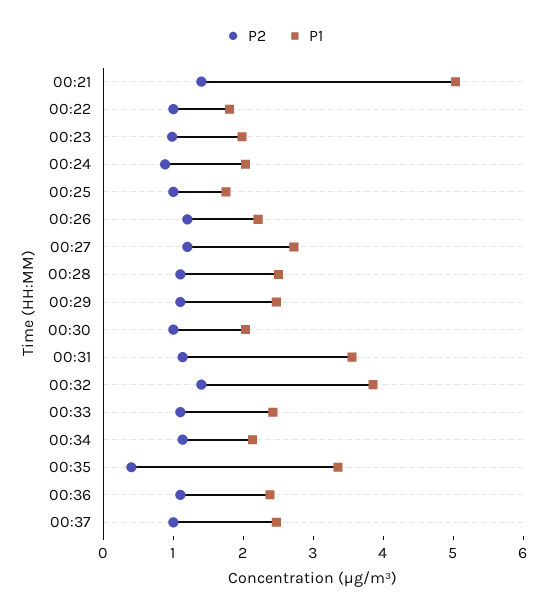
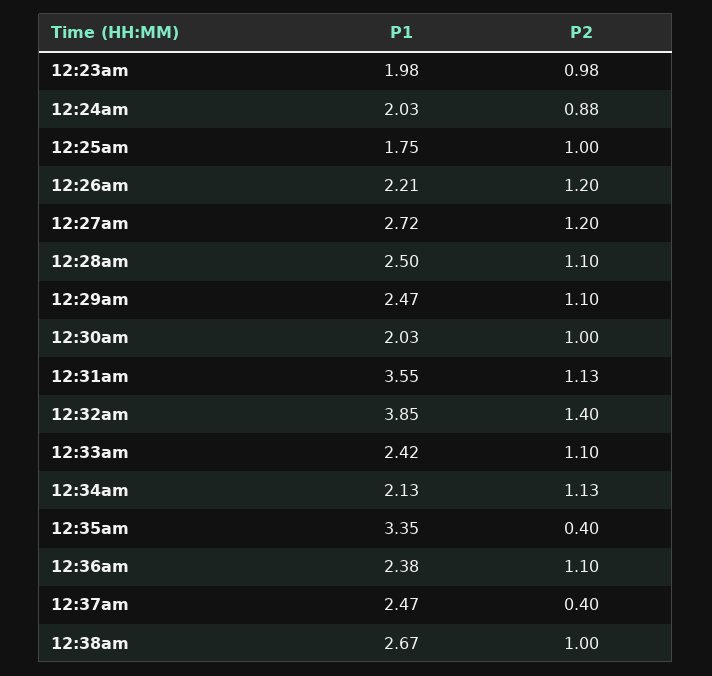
P2, 00:21: 1.4 -> none
P1, 00:21: 5 -> none
P2, 00:22: 1 -> none
P1, 00:22: 1.8 -> none
P2, 00:37: 1 -> 0.4
P1, 12:38am: none -> 2.67
P2, 12:38am: none -> 1

